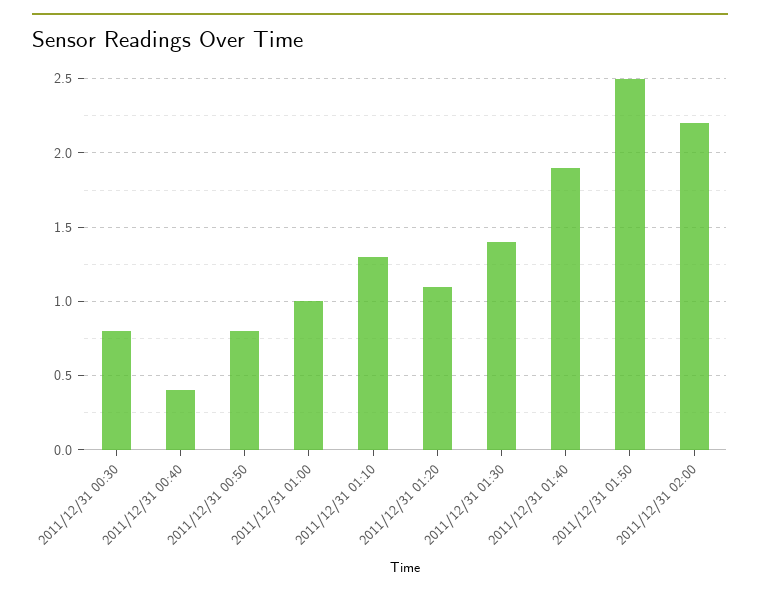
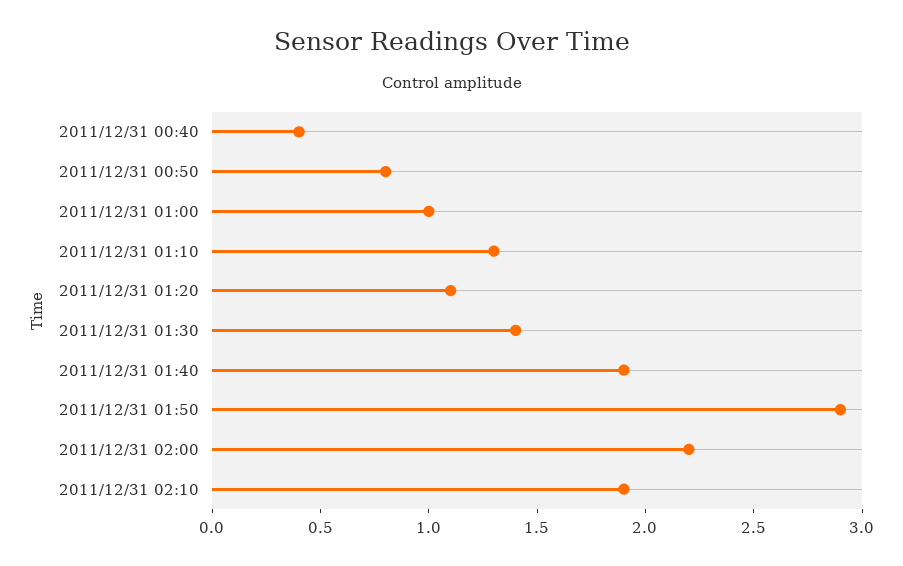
2011/12/31 00:30: 0.8 -> none
2011/12/31 01:50: 2.5 -> 2.9
2011/12/31 02:10: none -> 1.9

